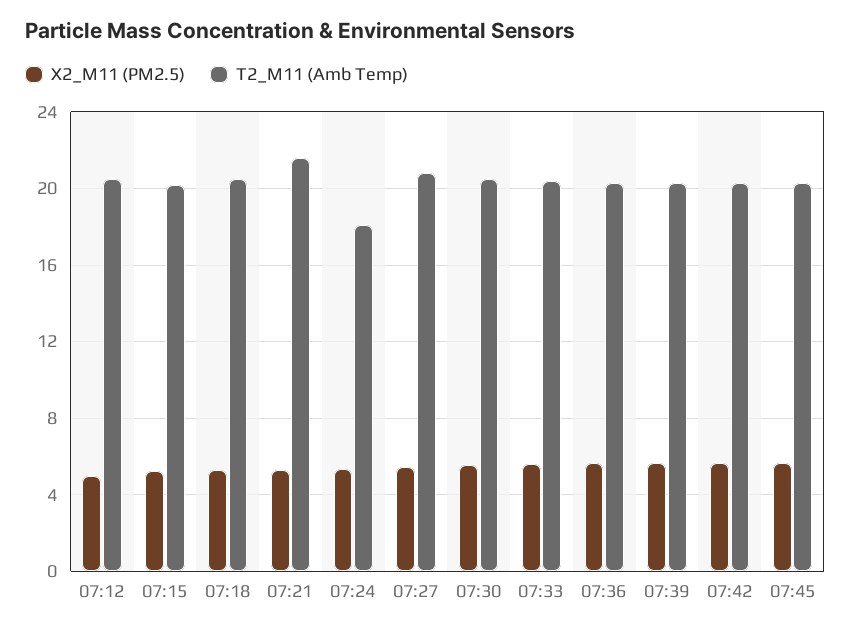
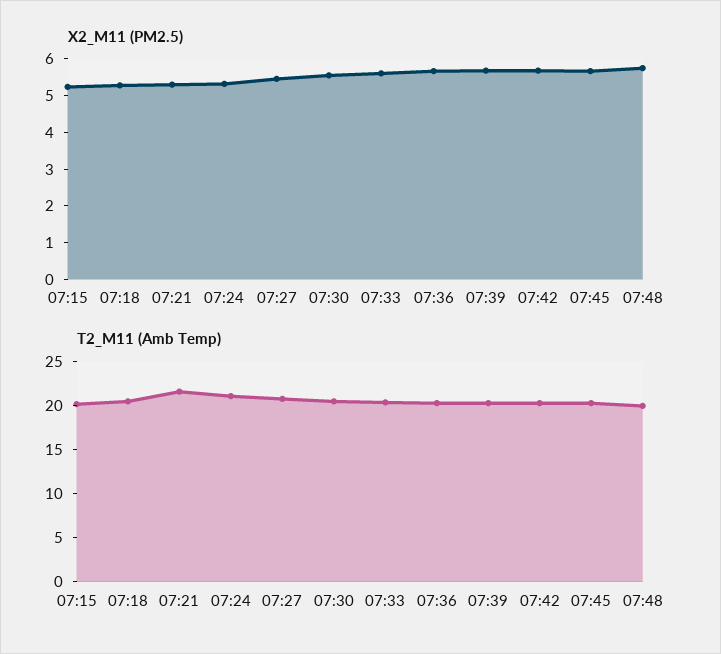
X2_M11 (PM2.5), 07:12: 5 -> none
T2_M11 (Amb Temp), 07:12: 20.5 -> none
T2_M11 (Amb Temp), 07:24: 18 -> 21
X2_M11 (PM2.5), 07:48: none -> 5.75
T2_M11 (Amb Temp), 07:48: none -> 20

